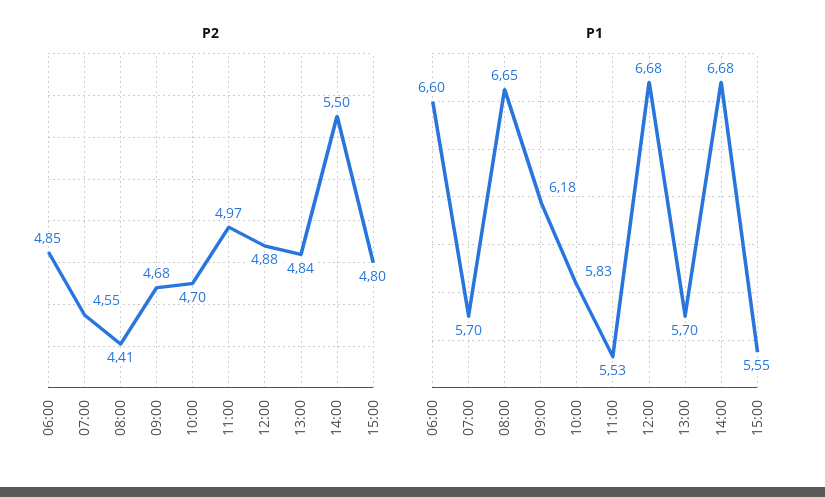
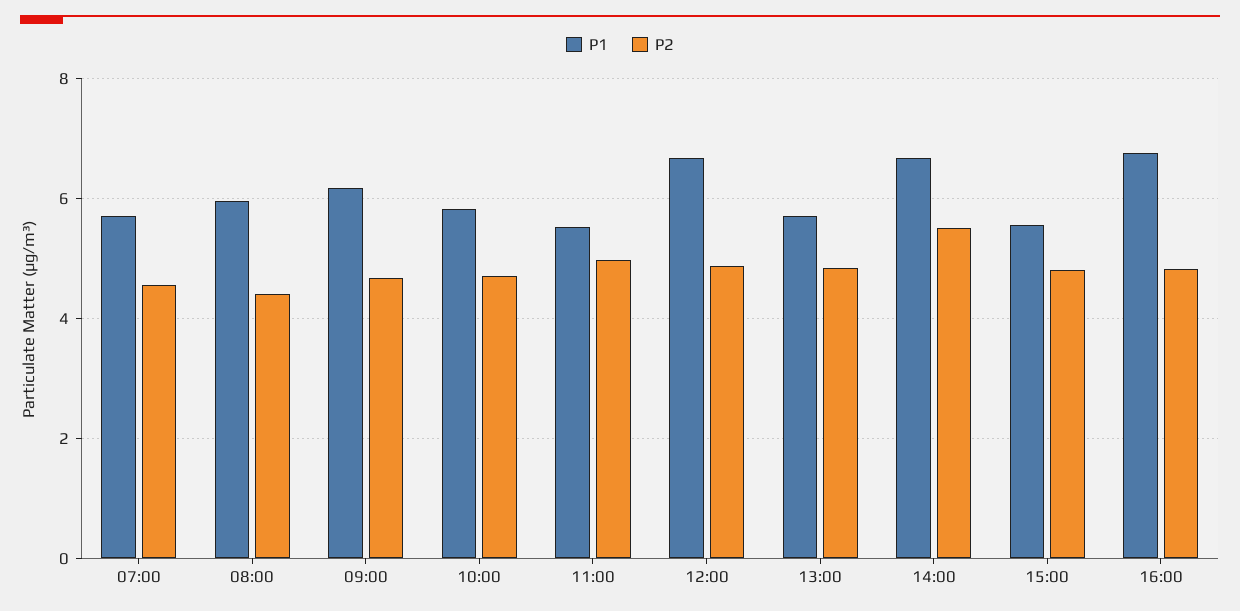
P2, 06:00: 4.85 -> none
P1, 06:00: 6.6 -> none
P1, 08:00: 6.65 -> 6
P1, 16:00: none -> 6.8
P2, 16:00: none -> 4.8

